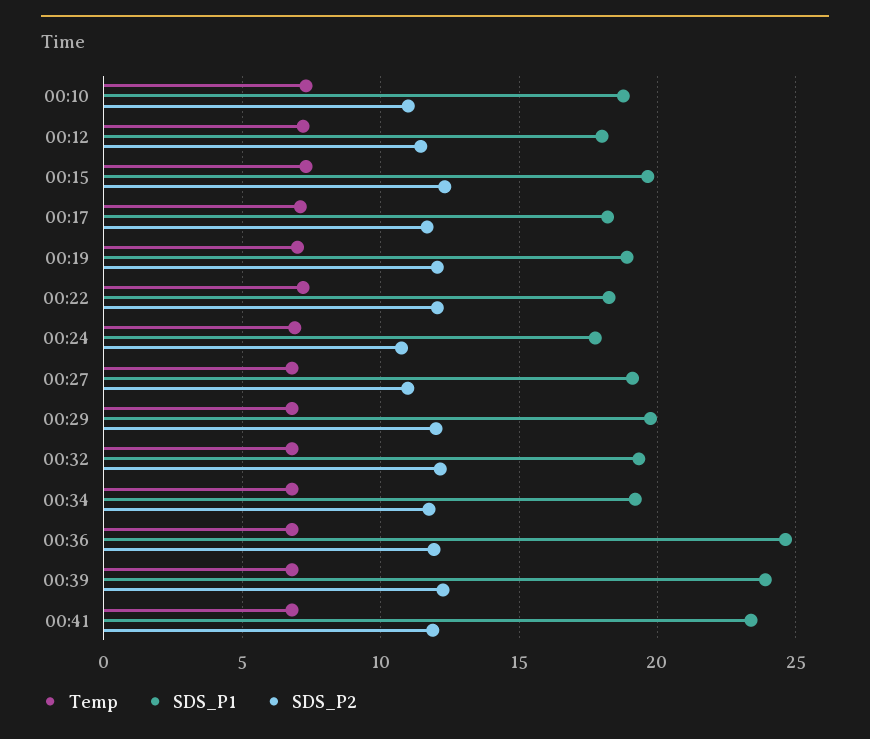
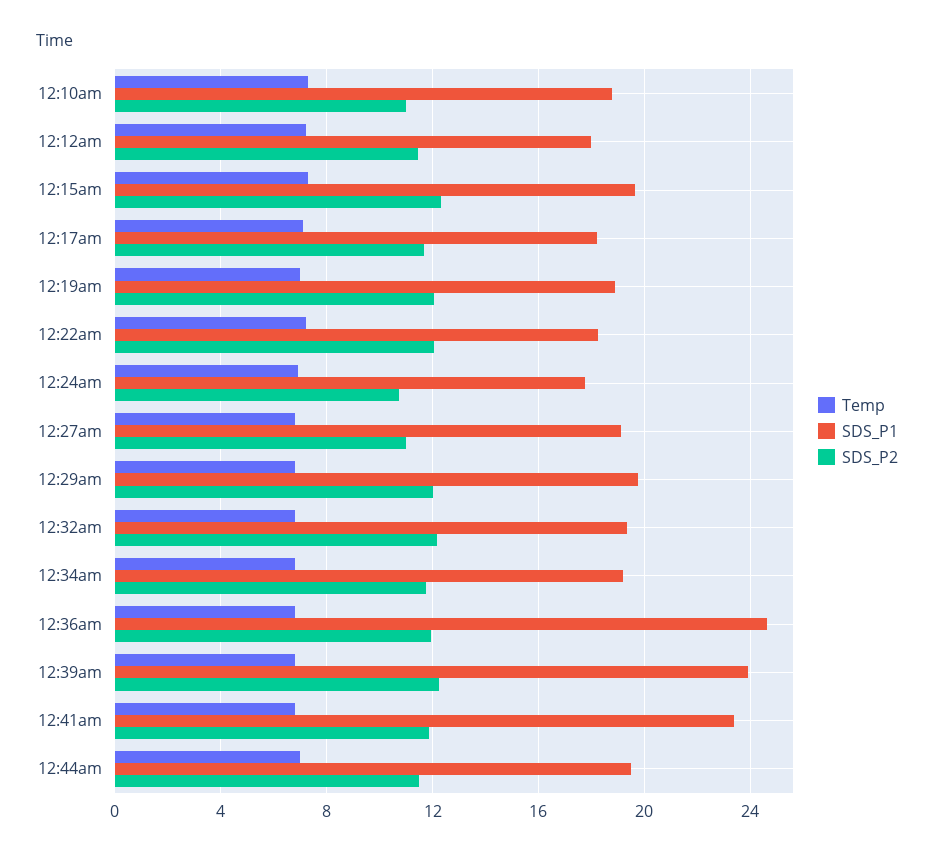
Temp, 12:44am: none -> 7
SDS_P1, 12:44am: none -> 19.5
SDS_P2, 12:44am: none -> 11.5

